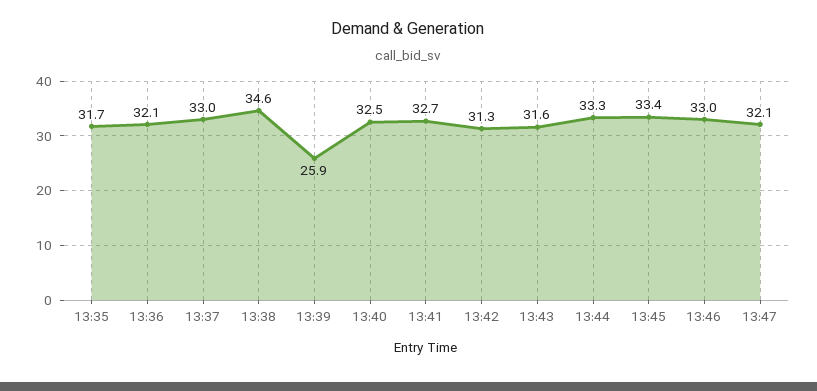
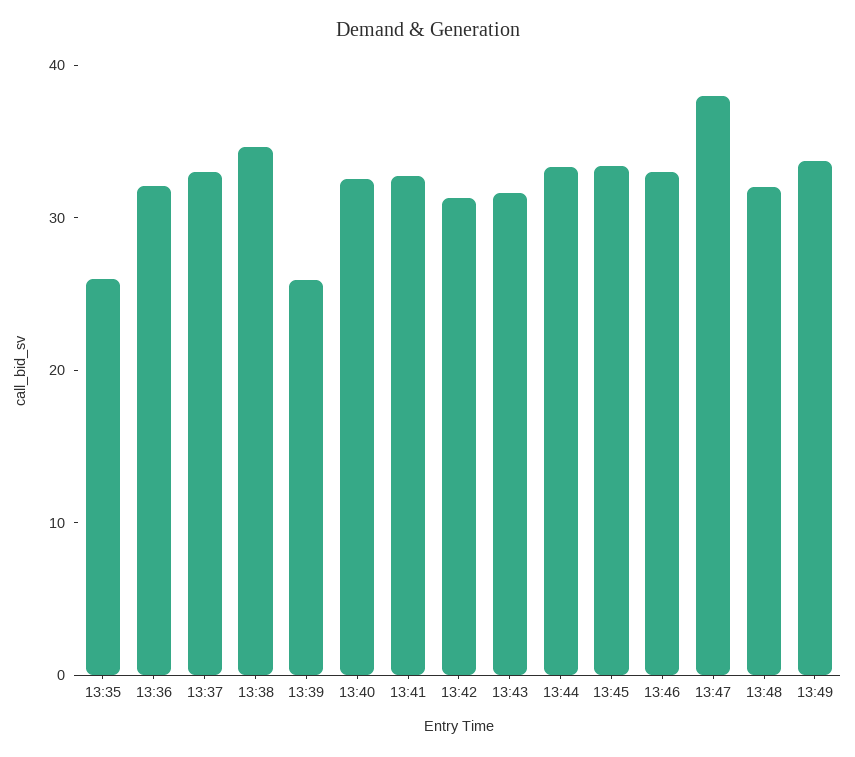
13:35: 31.7 -> 26
13:47: 32.1 -> 38
13:48: none -> 32
13:49: none -> 34

